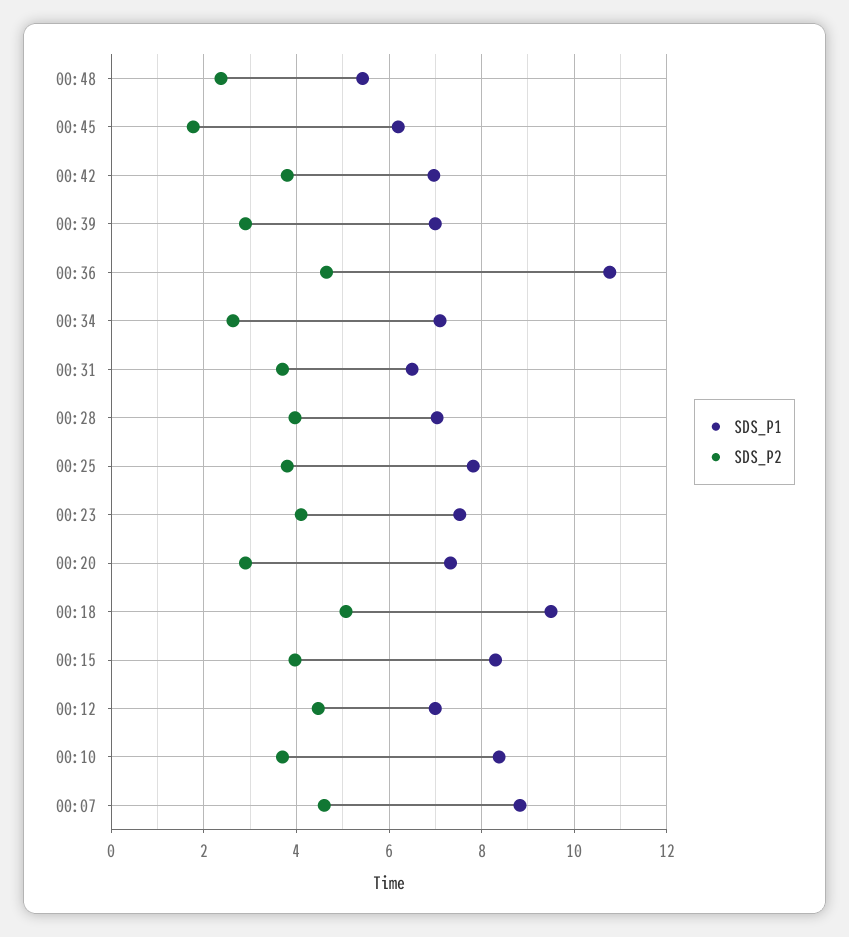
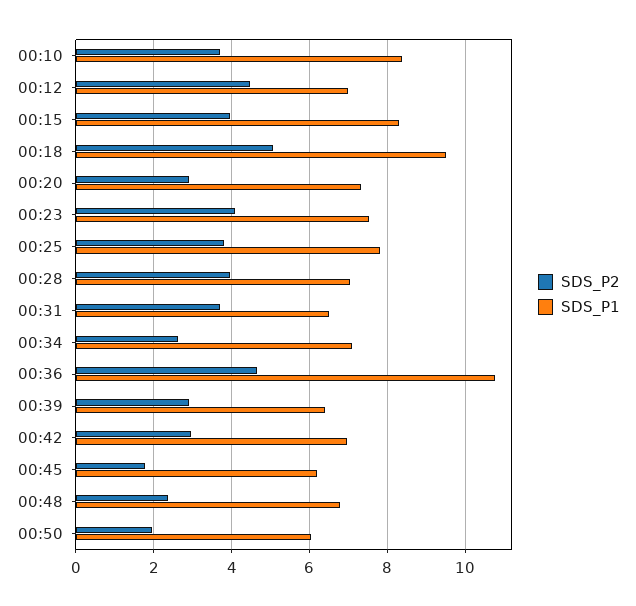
SDS_P1, 00:48: 5.4 -> 6.8
SDS_P2, 00:42: 3.8 -> 3
SDS_P1, 00:39: 7 -> 6.4
SDS_P1, 00:07: 8.8 -> none
SDS_P2, 00:07: 4.6 -> none
SDS_P2, 00:50: none -> 2
SDS_P1, 00:50: none -> 6

